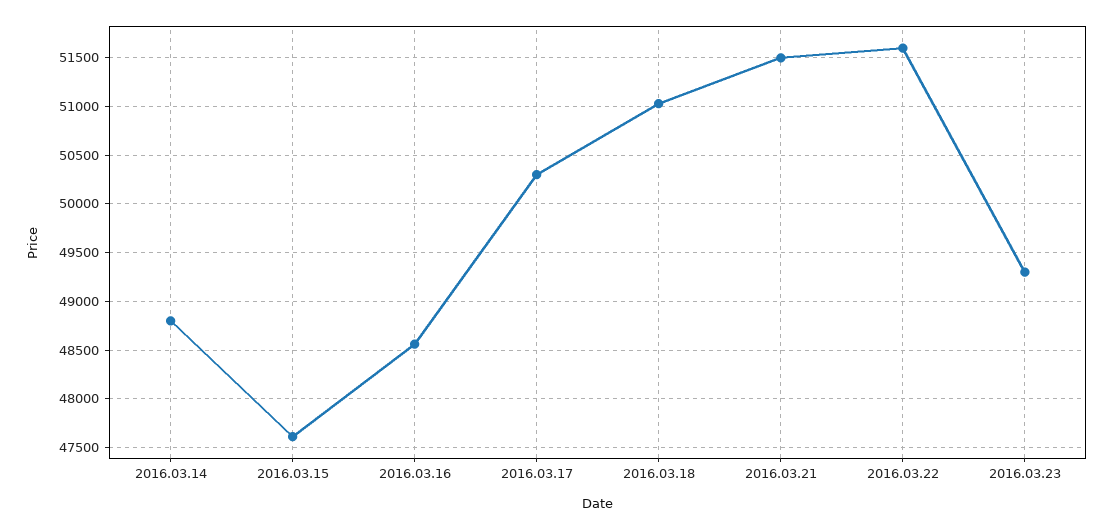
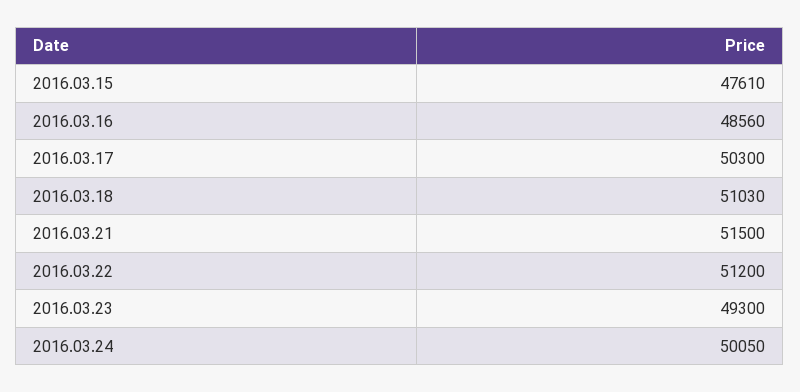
2016.03.14: 48800 -> none
2016.03.22: 51600 -> 51200
2016.03.24: none -> 50050

